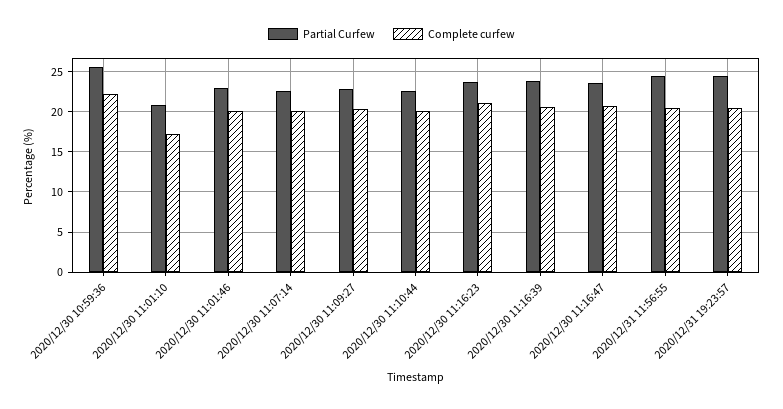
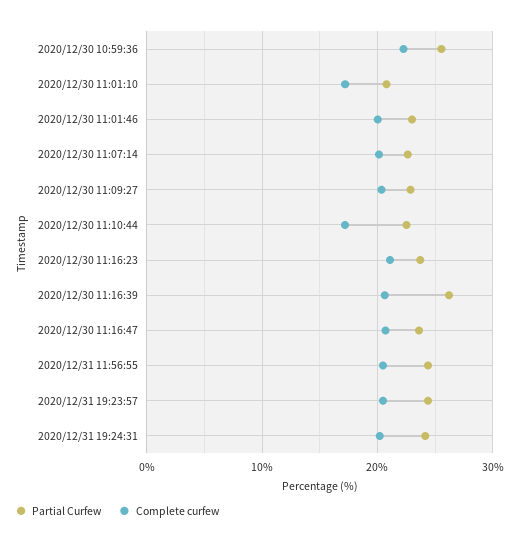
Complete curfew, 2020/12/30 11:10:44: 20 -> 17
Partial Curfew, 2020/12/30 11:16:39: 24 -> 26
Partial Curfew, 2020/12/31 19:24:31: none -> 24
Complete curfew, 2020/12/31 19:24:31: none -> 20

